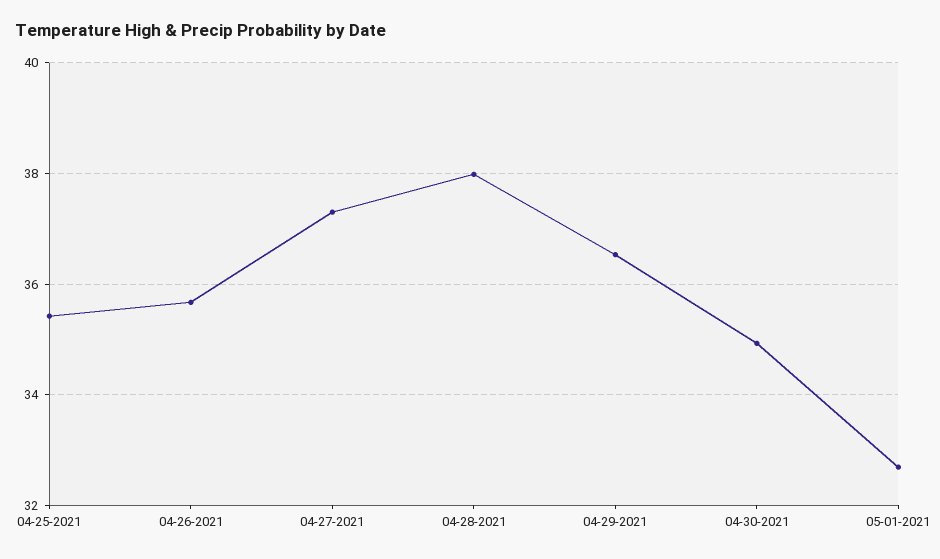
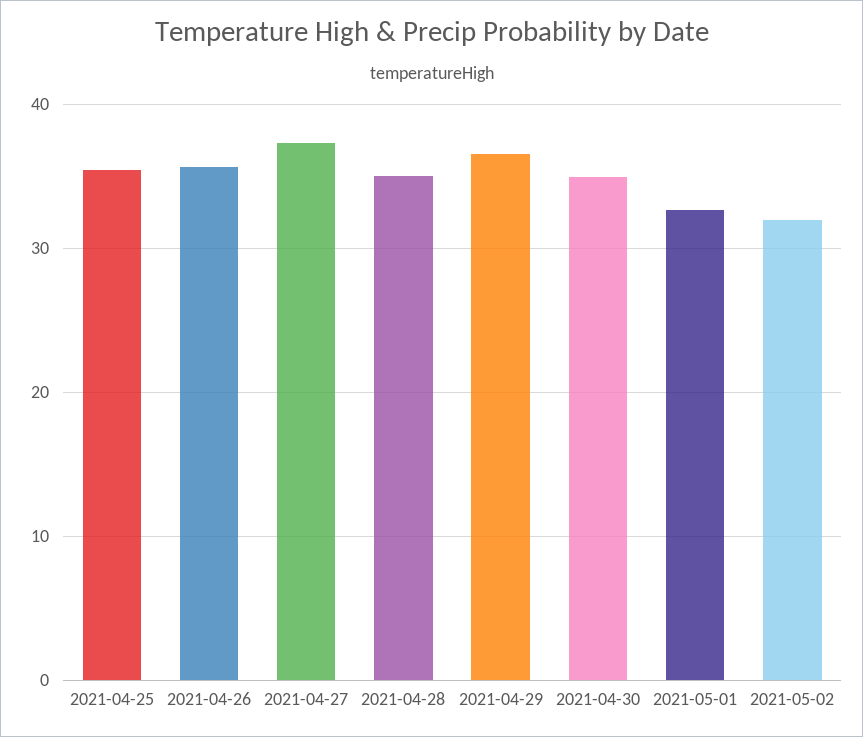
04-28-2021: 38 -> 35
2021-05-02: none -> 32

